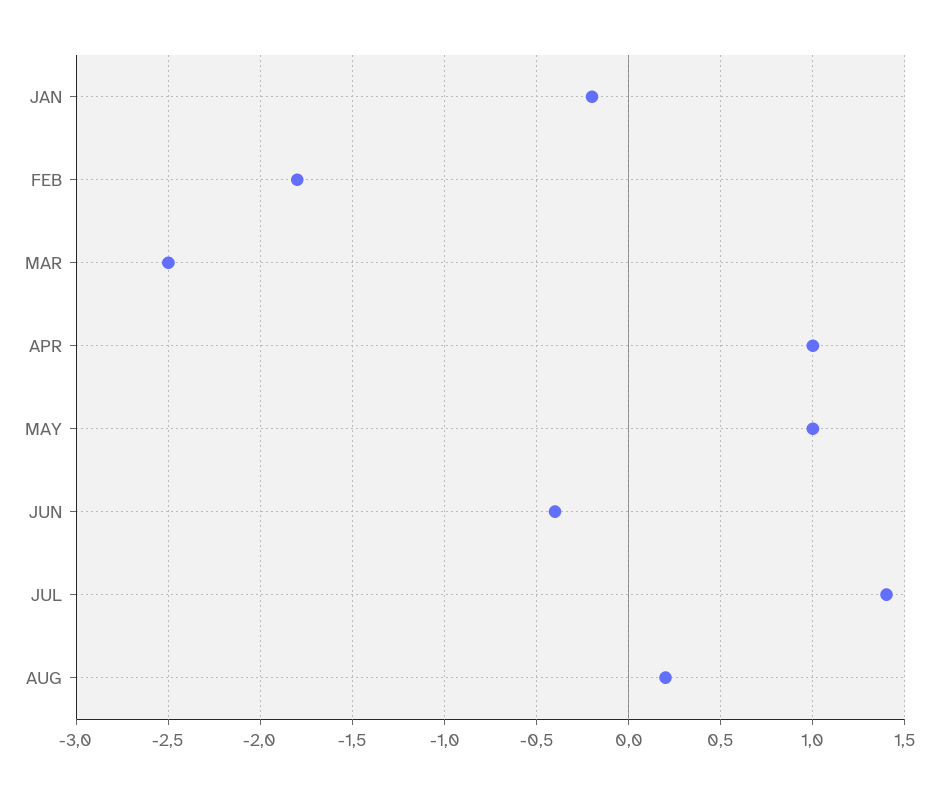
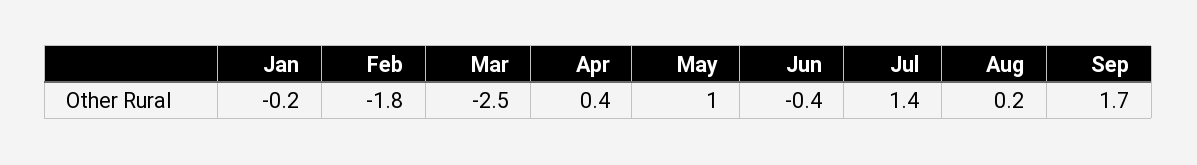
APR: 1 -> 0.4
Sep: none -> 1.7

